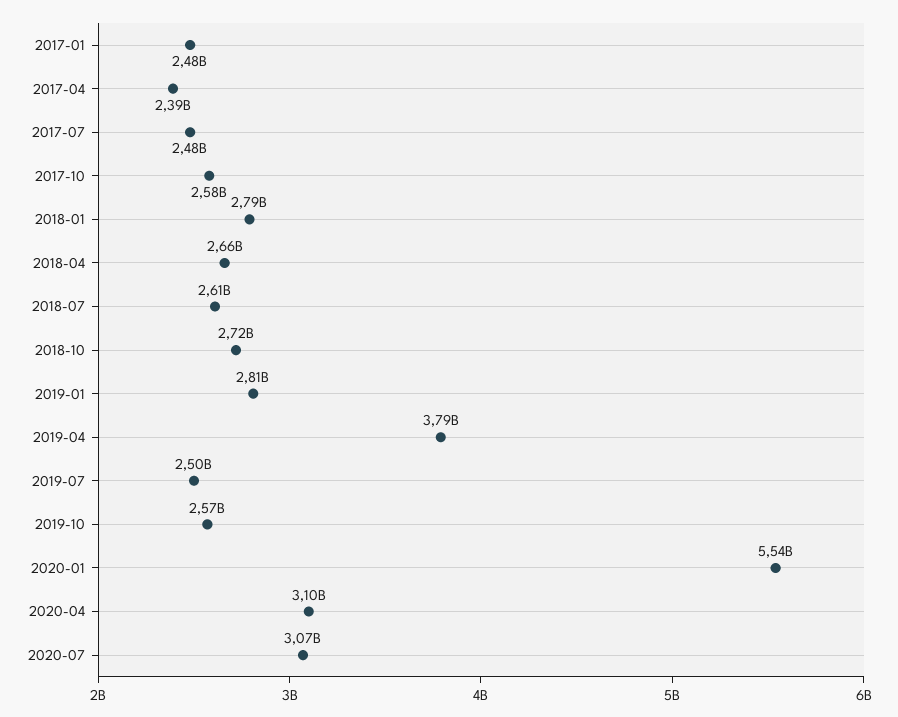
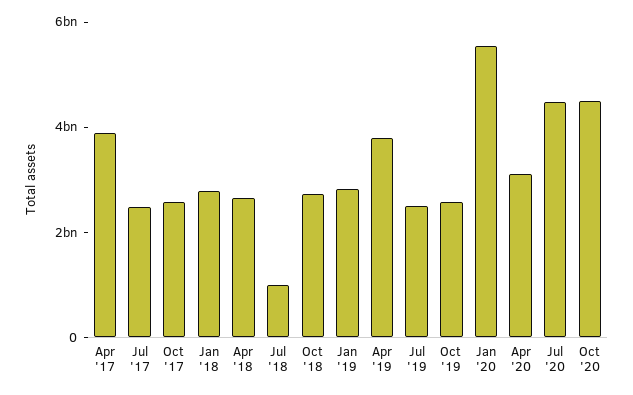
2017-01: 2480000000 -> none
2017-04: 2390000000 -> 4000000000
2018-07: 2610000000 -> 1000000000
2020-07: 3070000000 -> 4500000000
Oct '20: none -> 4500000000

